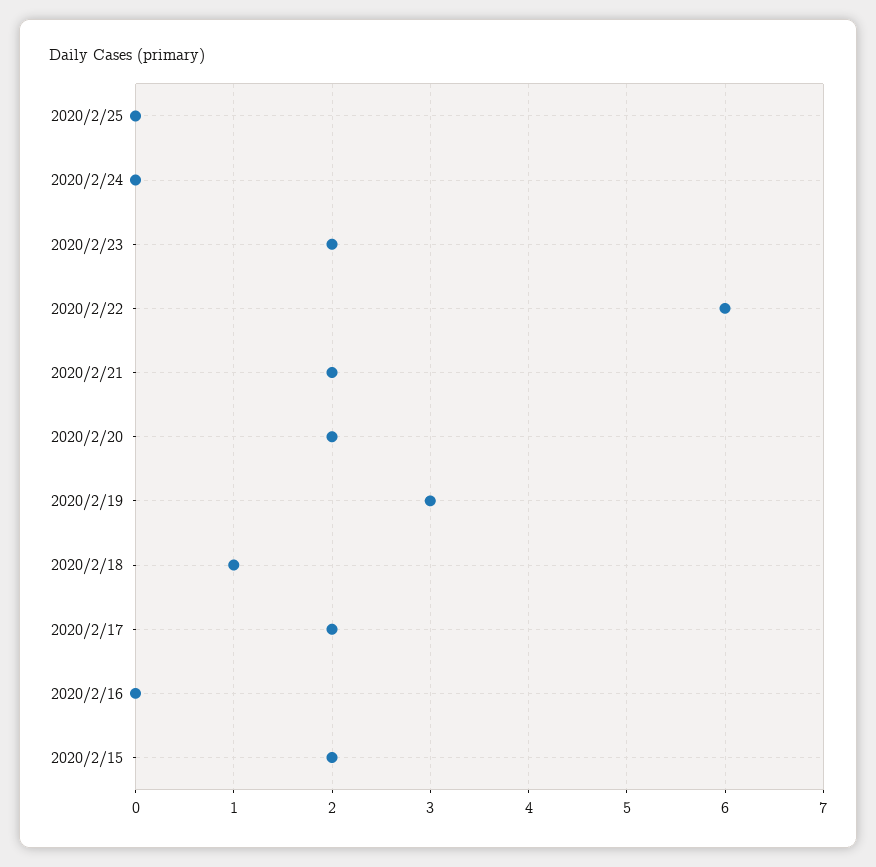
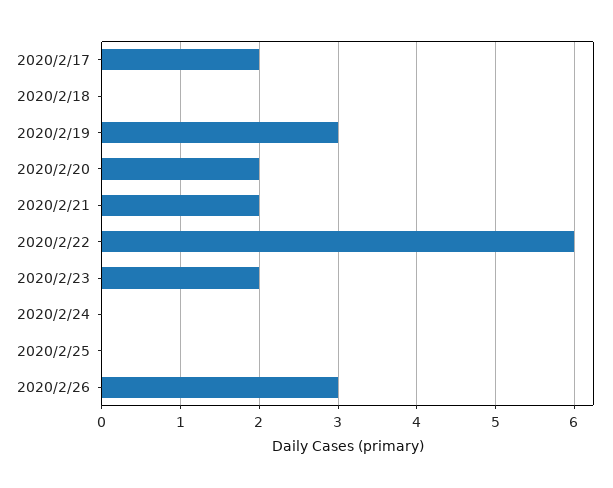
2020/2/18: 1 -> 0
2020/2/16: 0 -> none
2020/2/15: 2 -> none
2020/2/26: none -> 3

